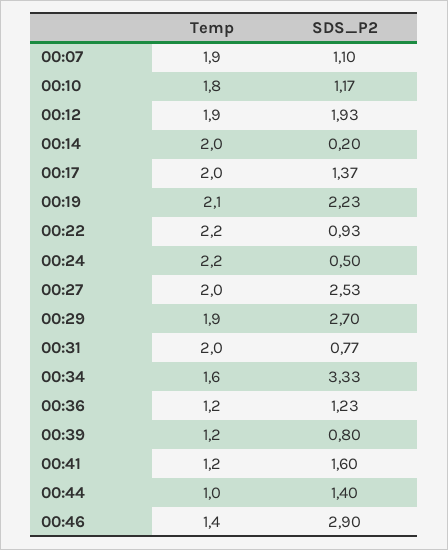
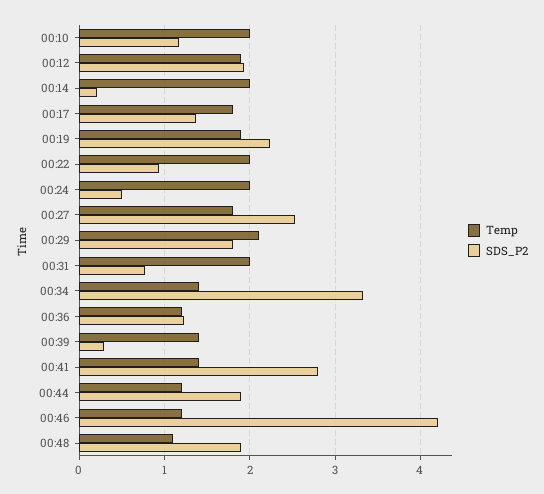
Temp, 00:07: 1.9 -> none
SDS_P2, 00:07: 1.1 -> none
Temp, 00:10: 1.8 -> 2
Temp, 00:17: 2 -> 1.8
Temp, 00:19: 2.1 -> 1.9
Temp, 00:22: 2.2 -> 2
Temp, 00:24: 2.2 -> 2
Temp, 00:27: 2 -> 1.8
Temp, 00:29: 1.9 -> 2.1
SDS_P2, 00:29: 2.7 -> 1.8
Temp, 00:34: 1.6 -> 1.4
Temp, 00:39: 1.2 -> 1.4
SDS_P2, 00:39: 0.8 -> 0.3
Temp, 00:41: 1.2 -> 1.4
SDS_P2, 00:41: 1.6 -> 2.8
Temp, 00:44: 1 -> 1.2
SDS_P2, 00:44: 1.4 -> 1.9
Temp, 00:46: 1.4 -> 1.2
SDS_P2, 00:46: 2.9 -> 4.2
Temp, 00:48: none -> 1.1
SDS_P2, 00:48: none -> 1.9

